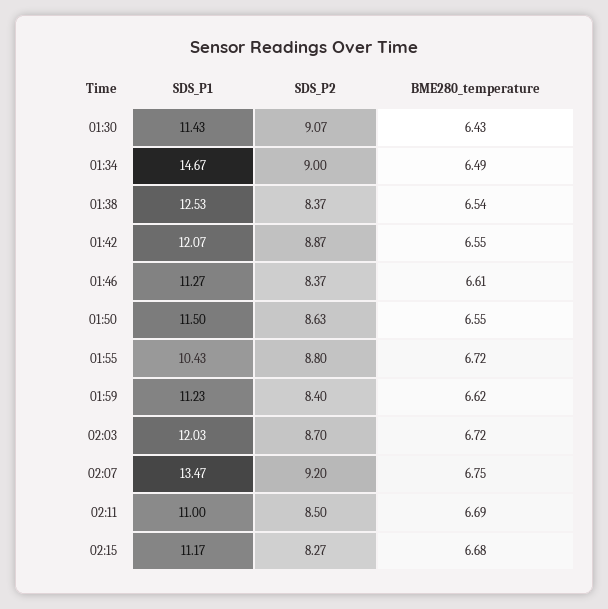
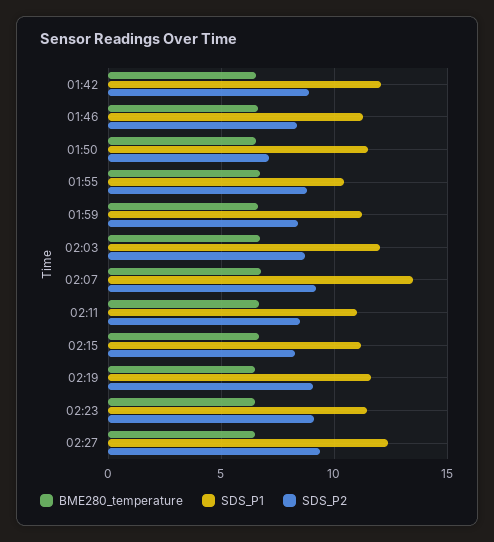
SDS_P1, 01:30: 11.43 -> none
SDS_P2, 01:30: 9.07 -> none
BME280_temperature, 01:30: 6.43 -> none
SDS_P1, 01:34: 14.67 -> none
SDS_P2, 01:34: 9 -> none
BME280_temperature, 01:34: 6.49 -> none
SDS_P1, 01:38: 12.53 -> none
SDS_P2, 01:38: 8.37 -> none
BME280_temperature, 01:38: 6.54 -> none
SDS_P2, 01:50: 8.63 -> 7
BME280_temperature, 02:19: none -> 6.5
SDS_P1, 02:19: none -> 11.5
SDS_P2, 02:19: none -> 9
BME280_temperature, 02:23: none -> 6.5
SDS_P1, 02:23: none -> 11.5
SDS_P2, 02:23: none -> 9
BME280_temperature, 02:27: none -> 6.5
SDS_P1, 02:27: none -> 12.5
SDS_P2, 02:27: none -> 9.5

